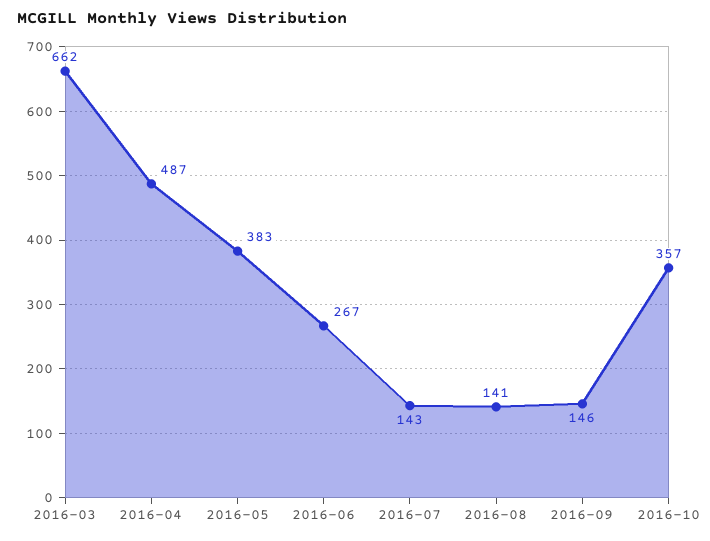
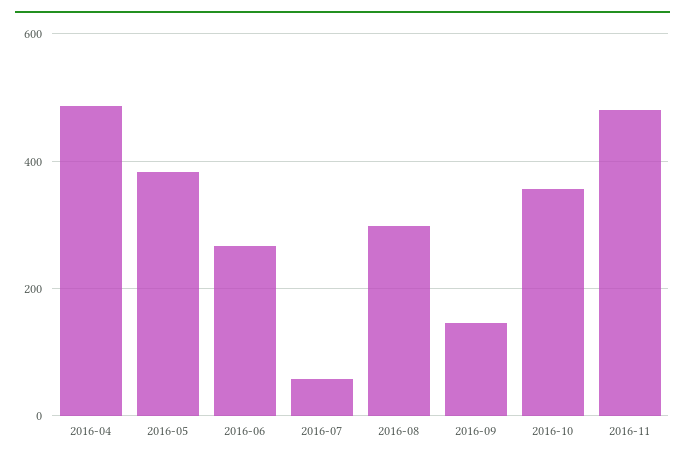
2016-03: 662 -> none
2016-07: 143 -> 60
2016-08: 141 -> 300
2016-11: none -> 480

